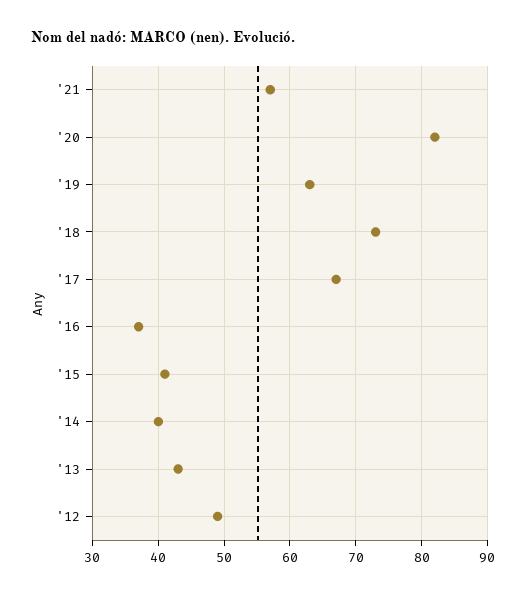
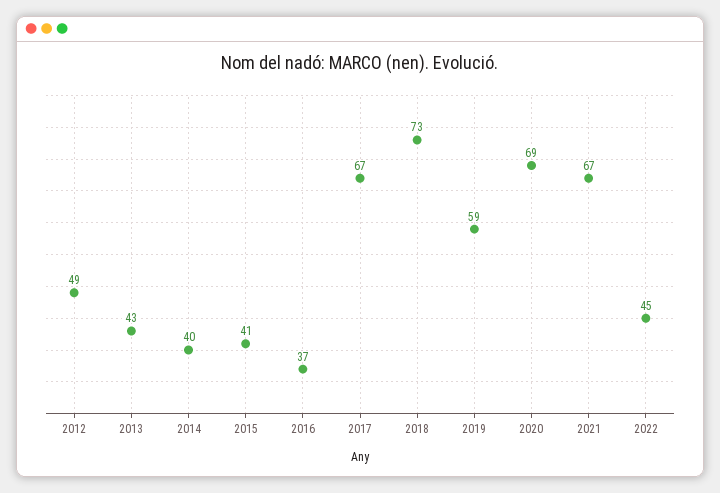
'21: 57 -> 67
'20: 82 -> 69
'19: 63 -> 59
2022: none -> 45

